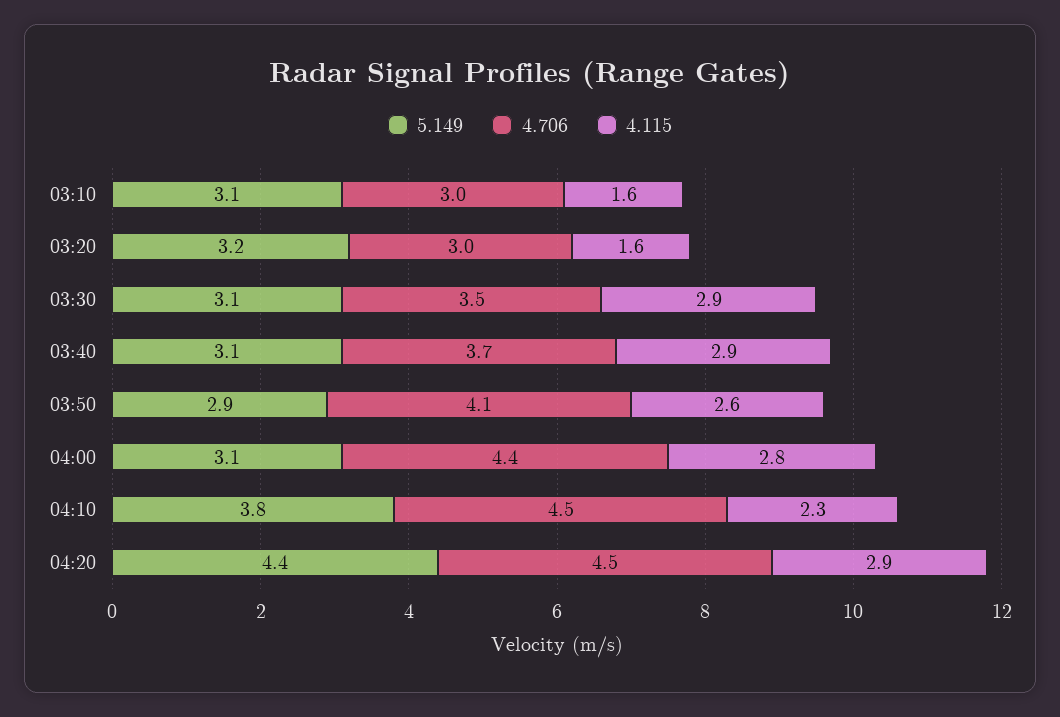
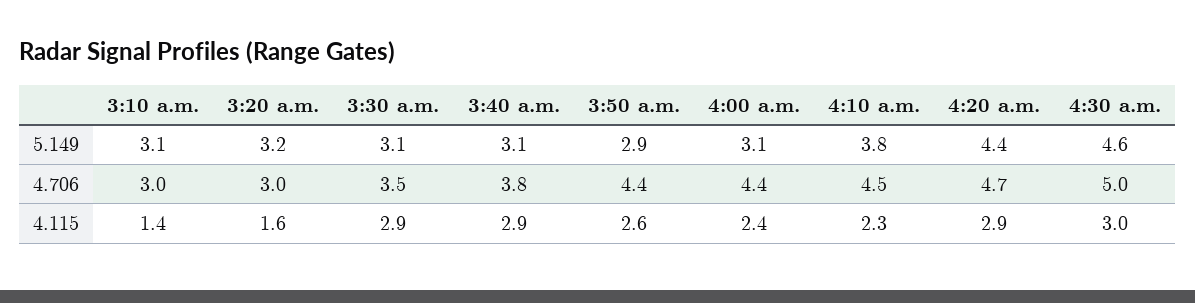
4.115, 03:10: 1.6 -> 1.4
4.706, 03:40: 3.7 -> 3.8
4.706, 03:50: 4.1 -> 4.4
4.115, 04:00: 2.8 -> 2.4
4.706, 04:20: 4.5 -> 4.7
5.149, 4:30 a.m.: none -> 4.6
4.706, 4:30 a.m.: none -> 5
4.115, 4:30 a.m.: none -> 3

